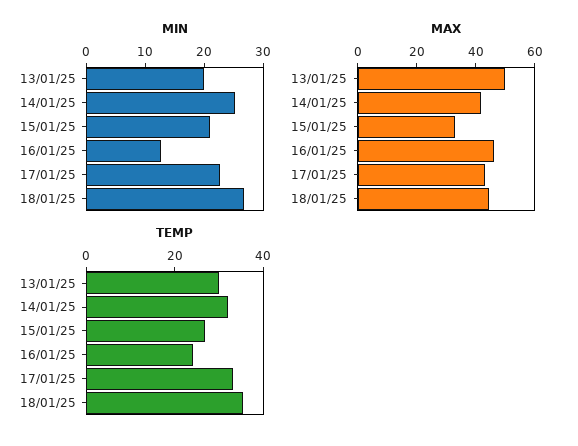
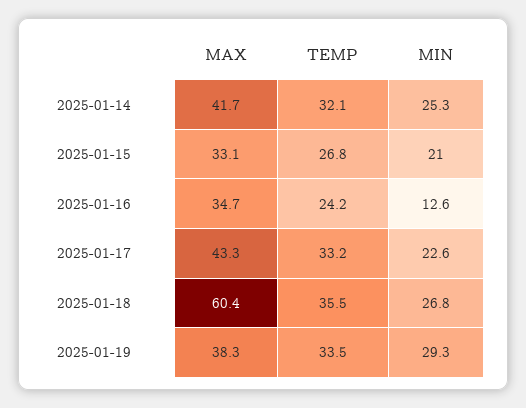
MIN, 13/01/25: 20 -> none
MAX, 13/01/25: 50 -> none
MAX, 16/01/25: 45 -> 34.7
MAX, 18/01/25: 45 -> 60.4
TEMP, 13/01/25: 30 -> none
MAX, 2025-01-19: none -> 38.3
TEMP, 2025-01-19: none -> 33.5
MIN, 2025-01-19: none -> 29.3

